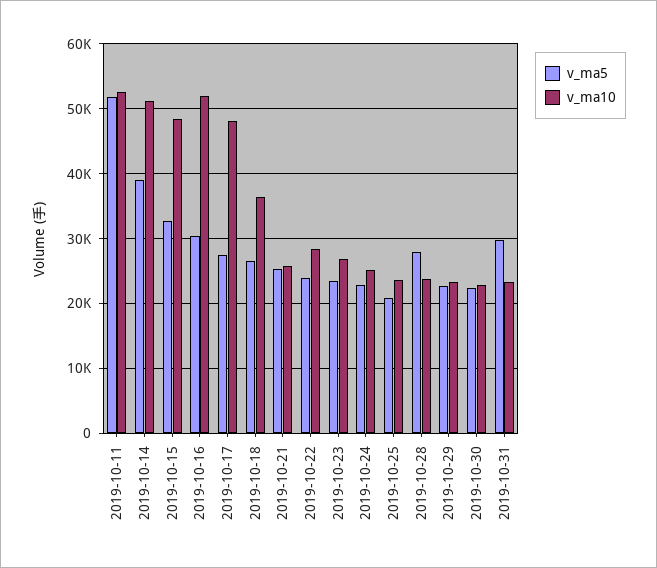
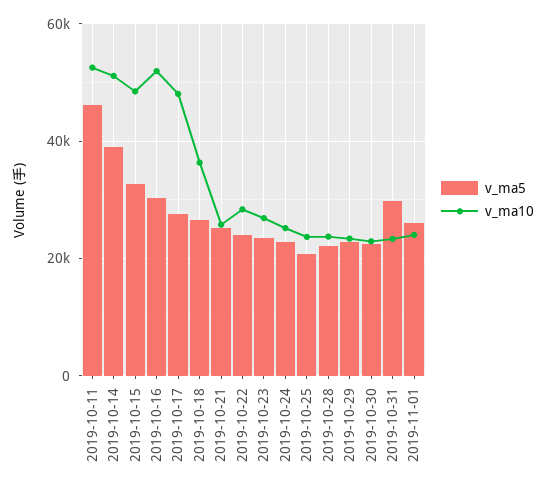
v_ma5, 2019-10-11: 52000 -> 46000
v_ma5, 2019-10-28: 28000 -> 22000
v_ma5, 2019-11-01: none -> 26000
v_ma10, 2019-11-01: none -> 24000

